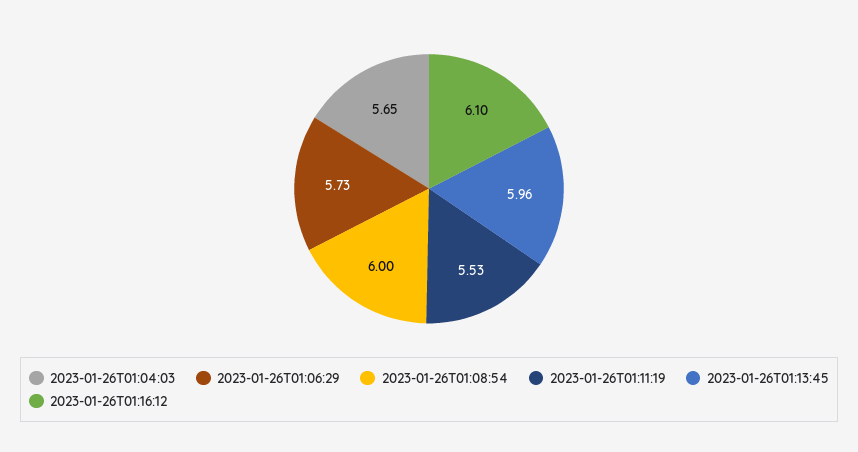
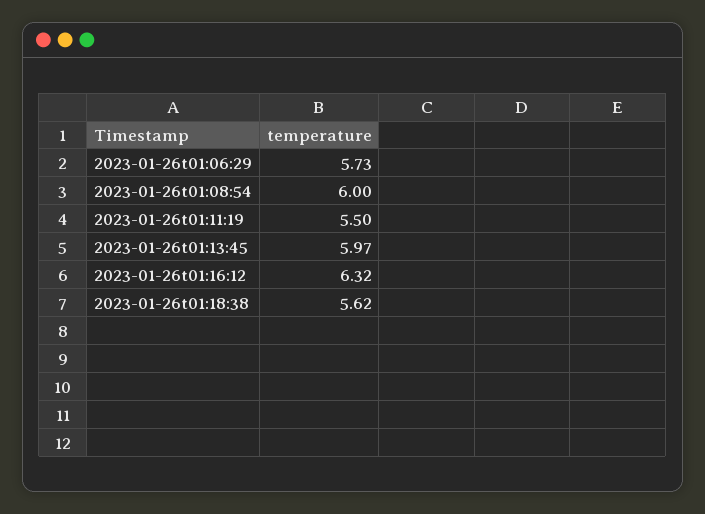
2023-01-26T01:04:03: 5.65 -> none
2023-01-26T01:11:19: 5.53 -> 5.5
2023-01-26T01:13:45: 5.96 -> 5.97
2023-01-26T01:16:12: 6.1 -> 6.32
2023-01-26t01:18:38: none -> 5.62

